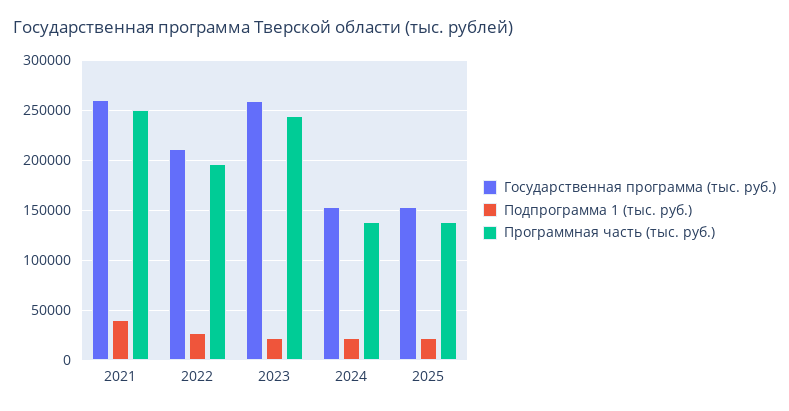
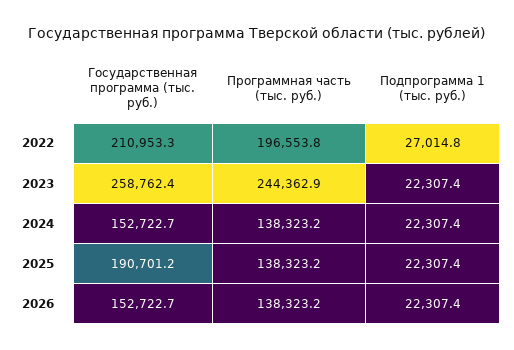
Государственная программа (тыс. руб.), 2021: 260000 -> none
Подпрограмма 1 (тыс. руб.), 2021: 40000 -> none
Программная часть (тыс. руб.), 2021: 250000 -> none
Государственная программа (тыс. руб.), 2025: 150000 -> 190701.2
Государственная программа (тыс. руб.), 2026: none -> 152722.7
Программная часть (тыс. руб.), 2026: none -> 138323.2
Подпрограмма 1 (тыс. руб.), 2026: none -> 22307.4

